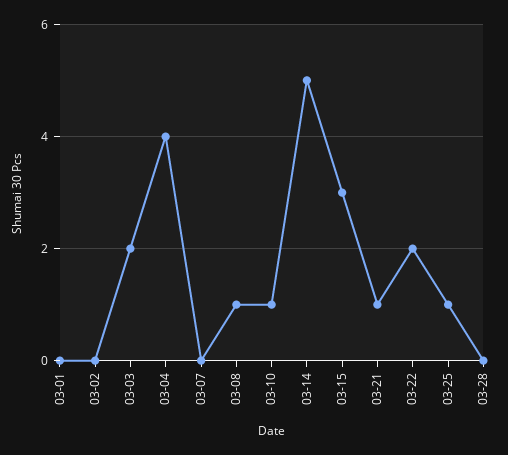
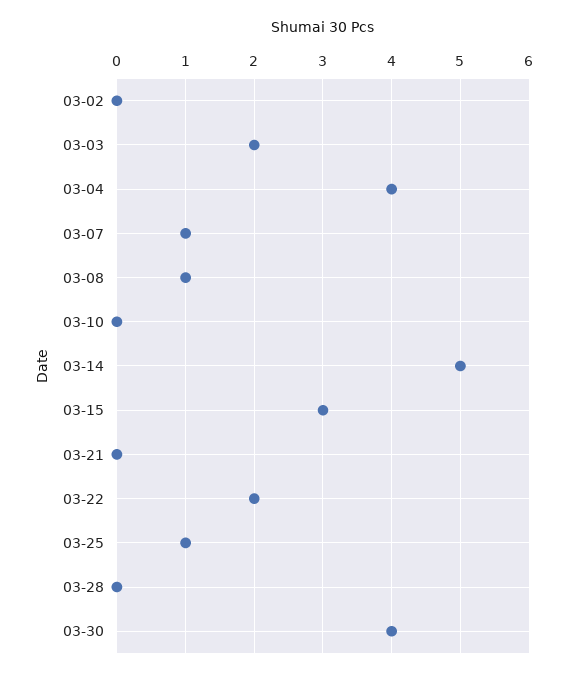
03-01: 0 -> none
03-07: 0 -> 1
03-10: 1 -> 0
03-21: 1 -> 0
03-30: none -> 4

